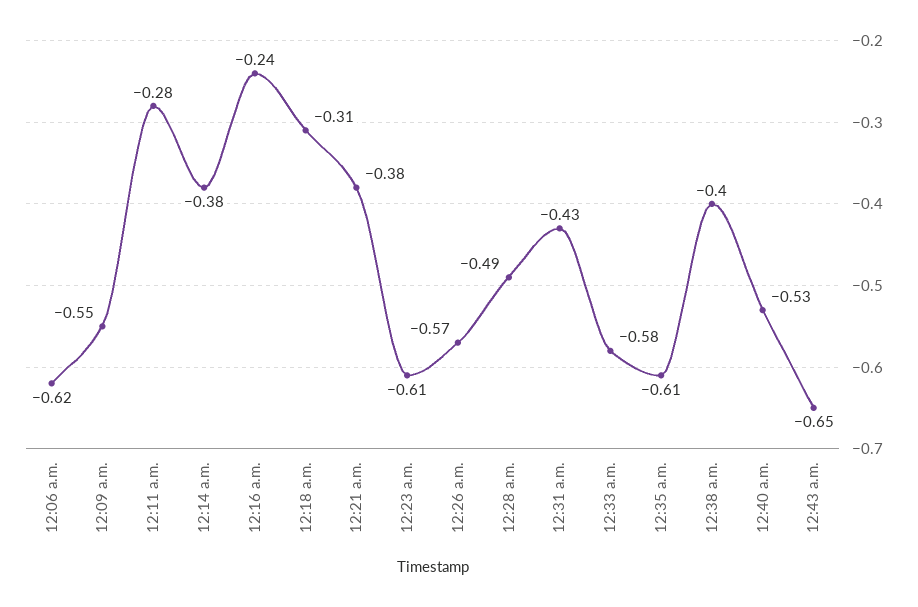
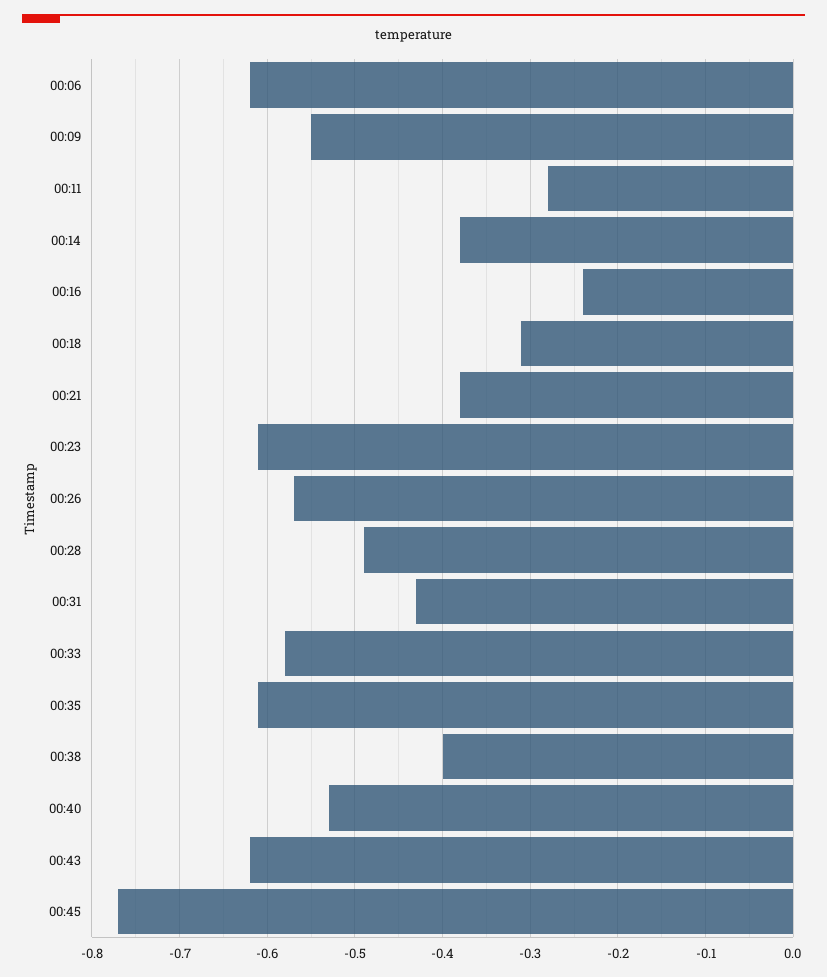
12:43 a.m.: -0.65 -> -0.62
00:45: none -> -0.77

